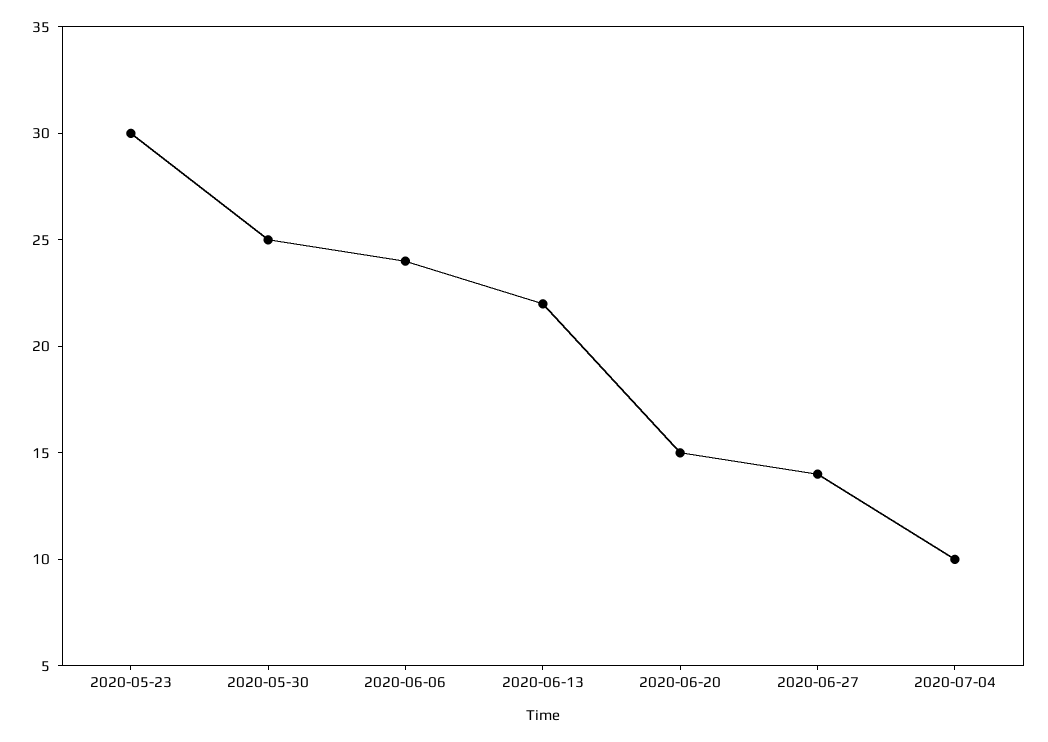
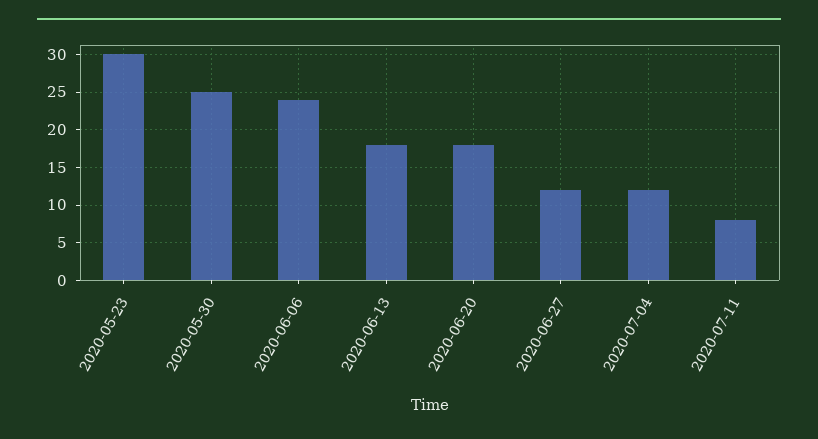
2020-06-13: 22 -> 18
2020-06-20: 15 -> 18
2020-06-27: 14 -> 12
2020-07-04: 10 -> 12
2020-07-11: none -> 8

